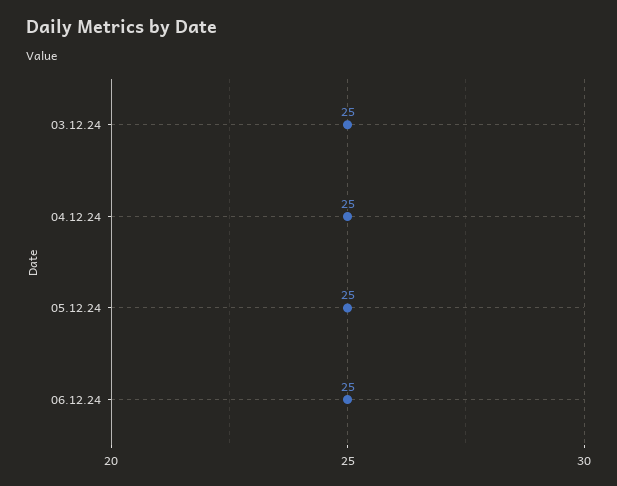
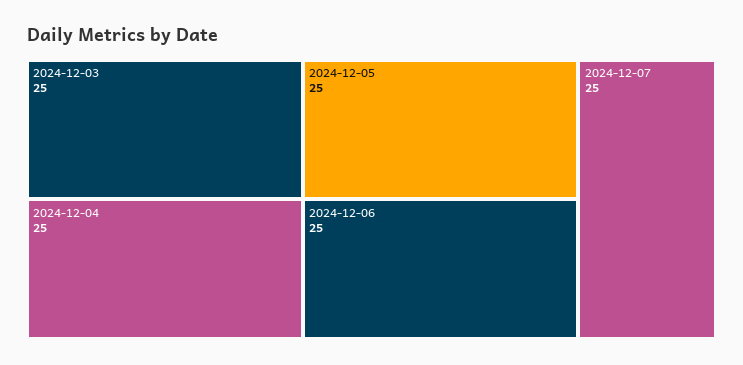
2024-12-07: none -> 25

